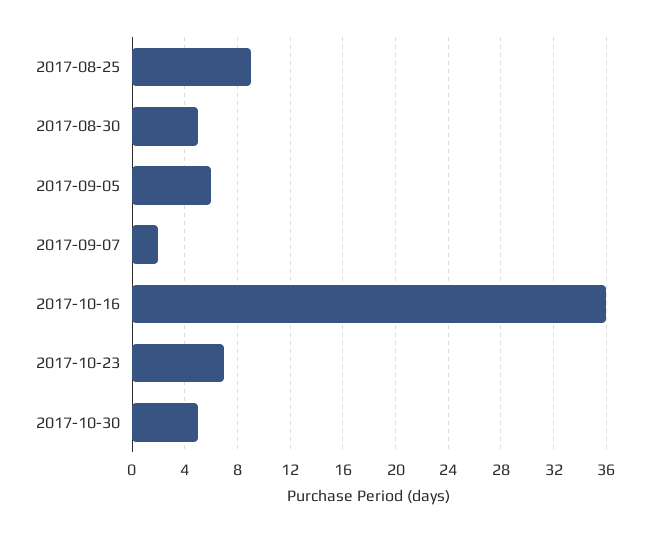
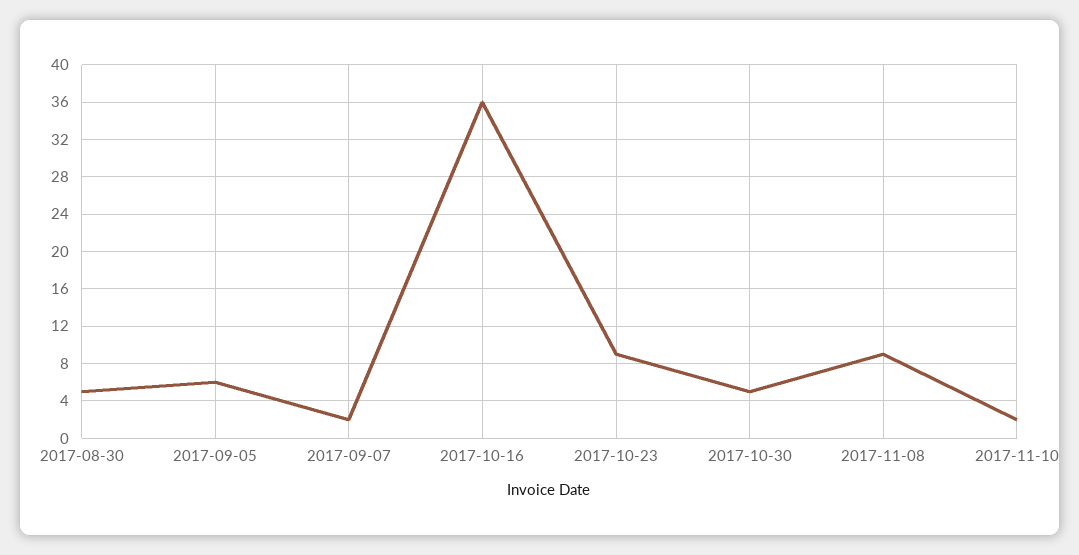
2017-08-25: 9 -> none
2017-10-23: 7 -> 9
2017-11-08: none -> 9
2017-11-10: none -> 2

